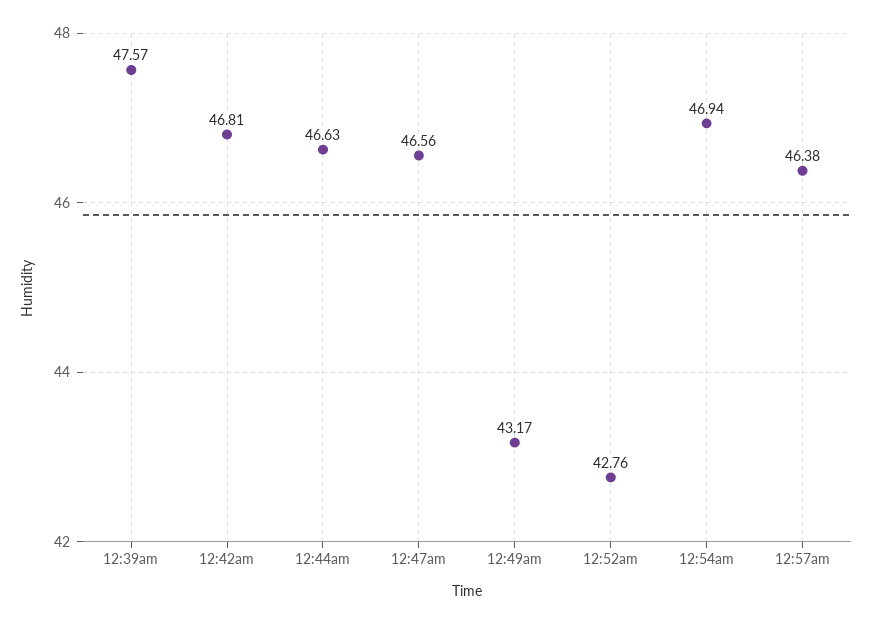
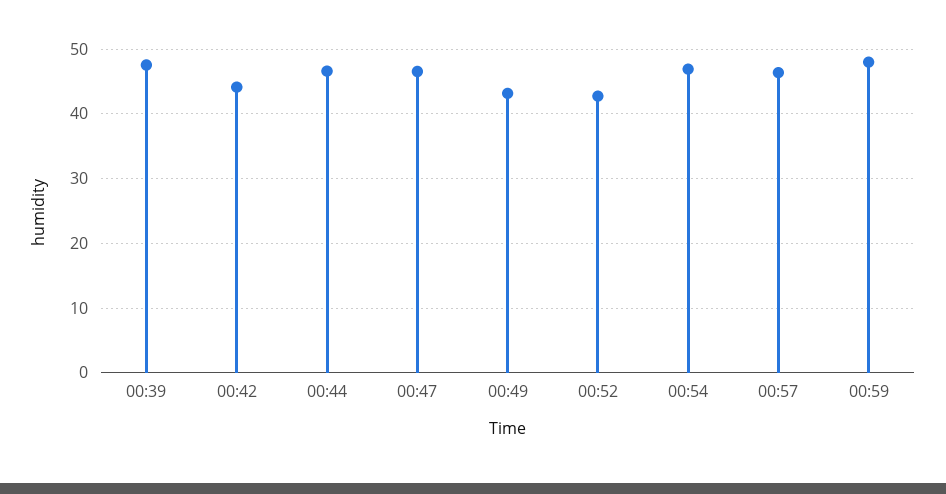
12:42am: 46.81 -> 44
00:59: none -> 48

